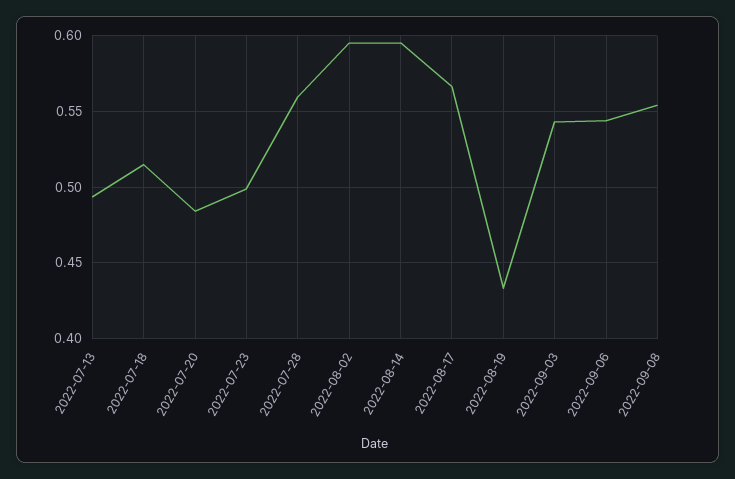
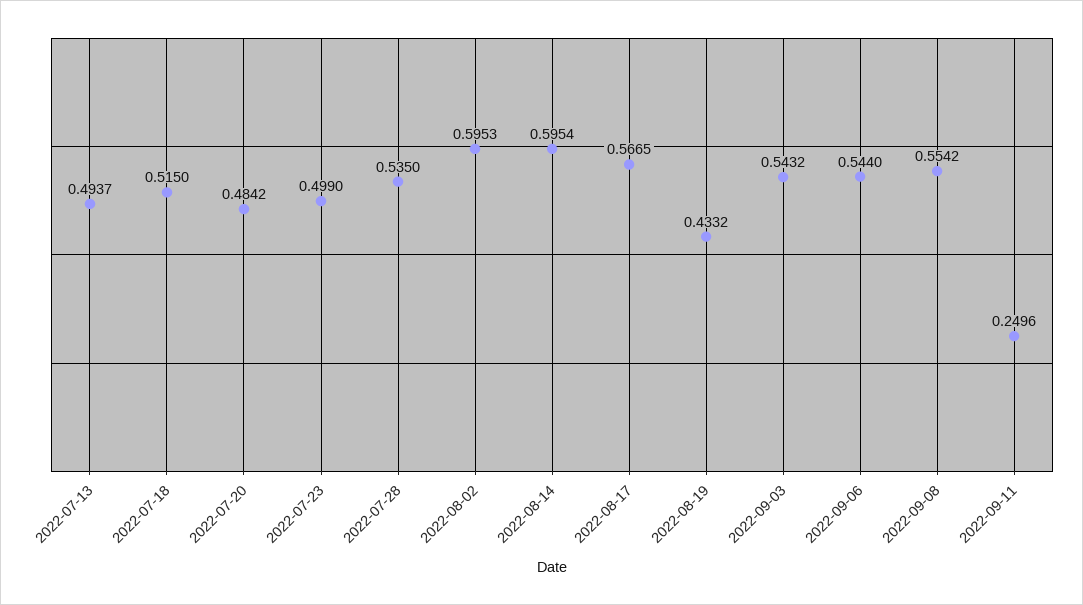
2022-07-28: 0.56 -> 0.535
2022-09-11: none -> 0.2496

